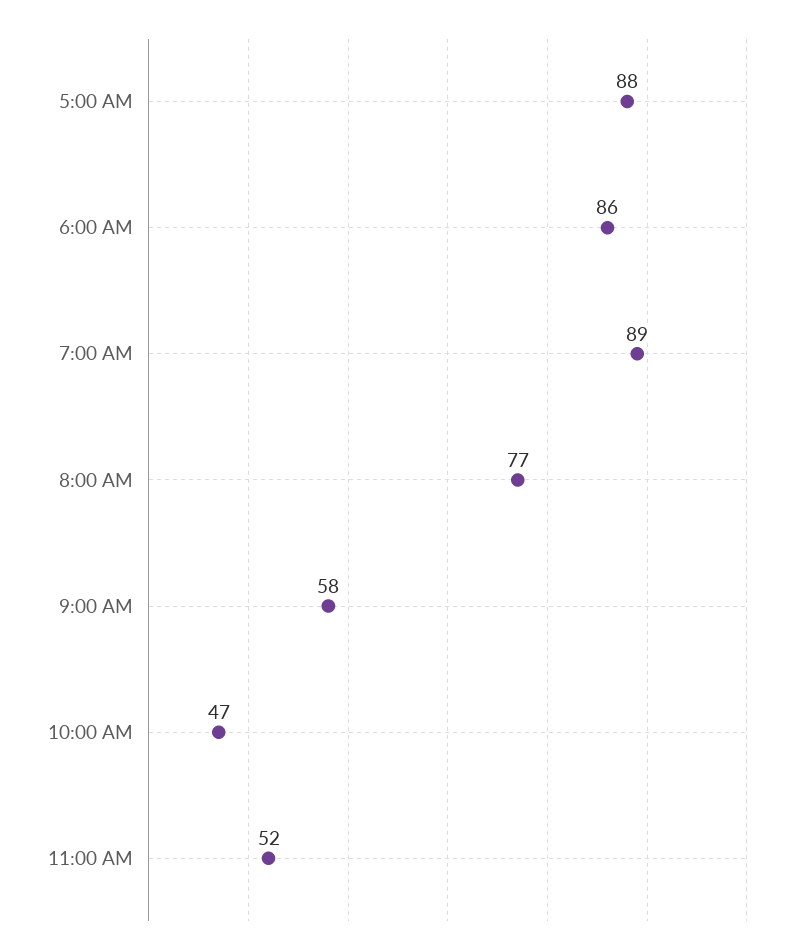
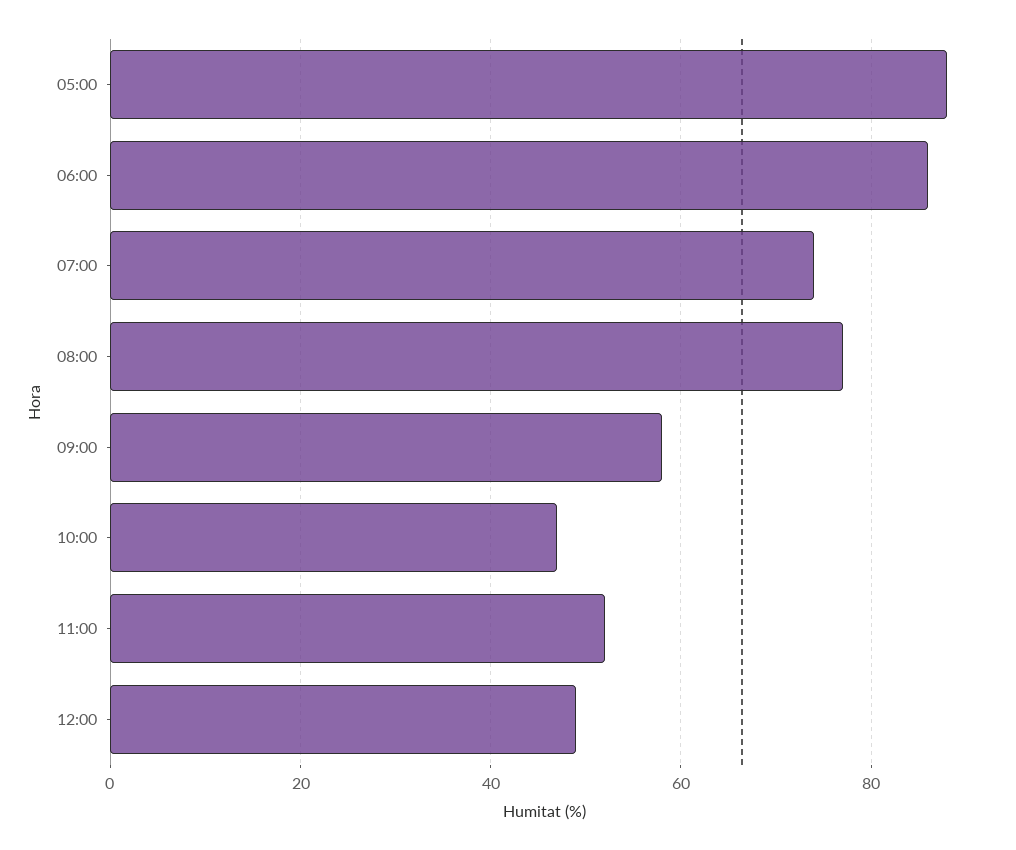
7:00 AM: 89 -> 75
12:00: none -> 50

